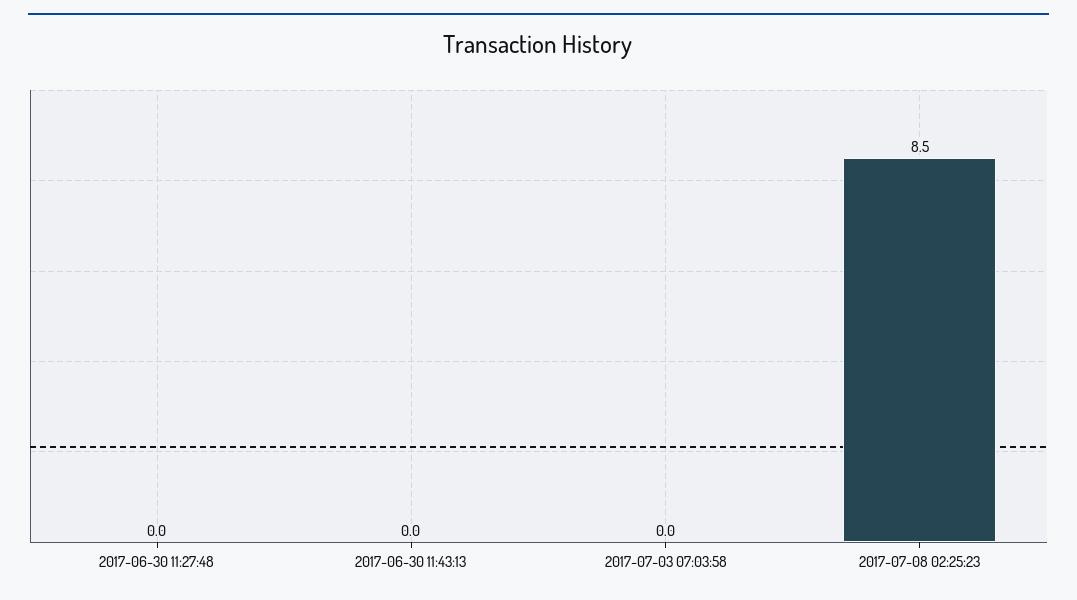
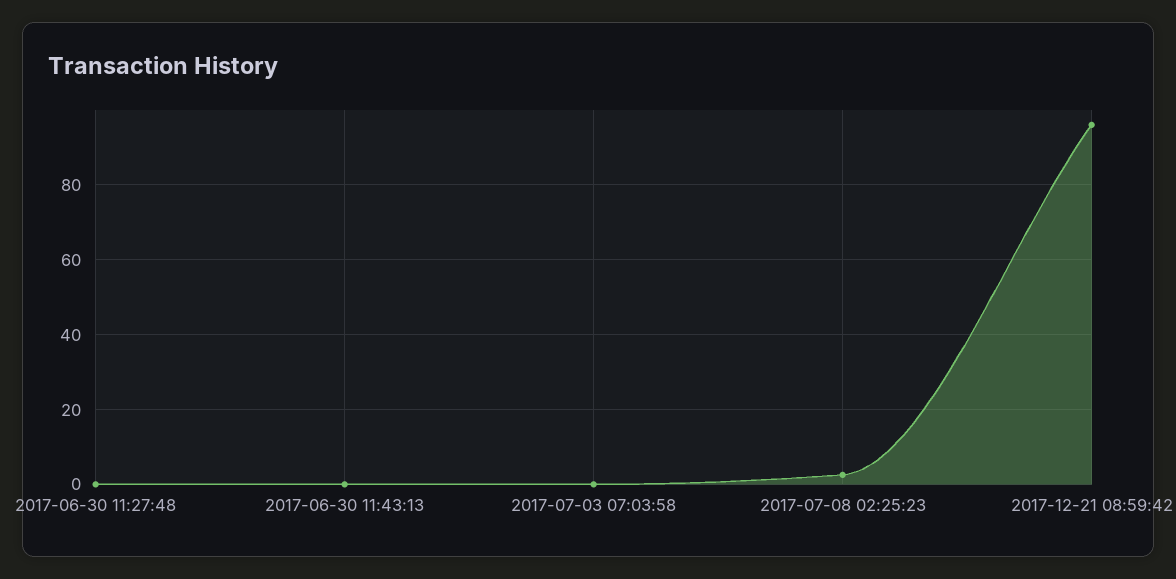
2017-07-08 02:25:23: 8.5 -> 2
2017-12-21 08:59:42: none -> 96

